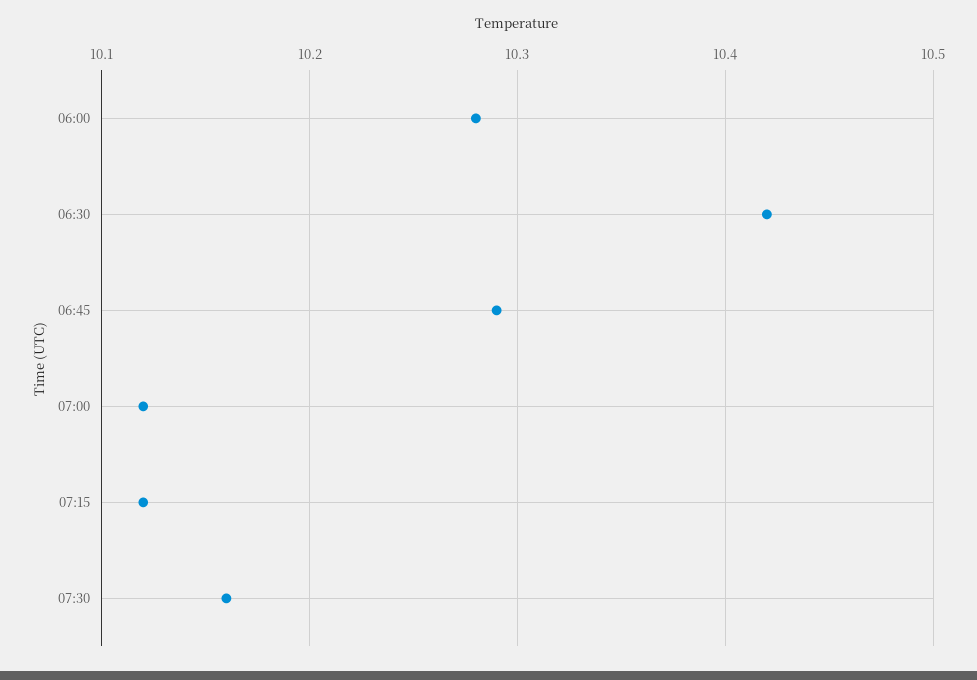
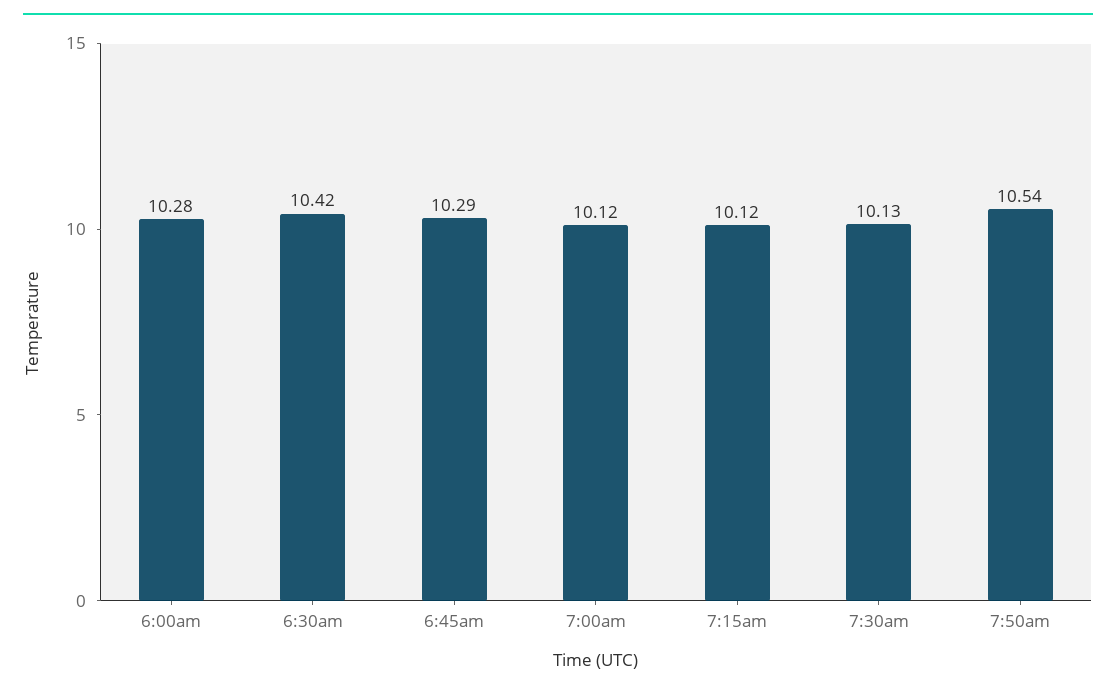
07:30: 10.16 -> 10.13
7:50am: none -> 10.54

